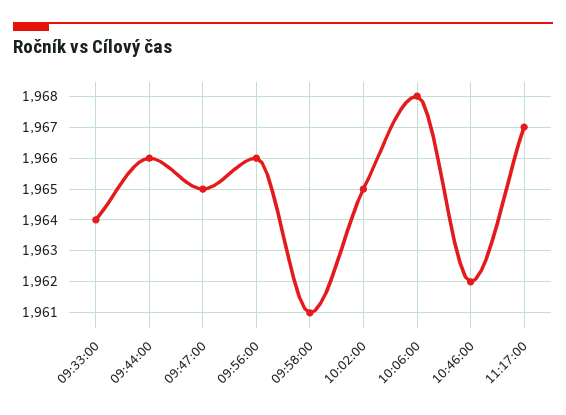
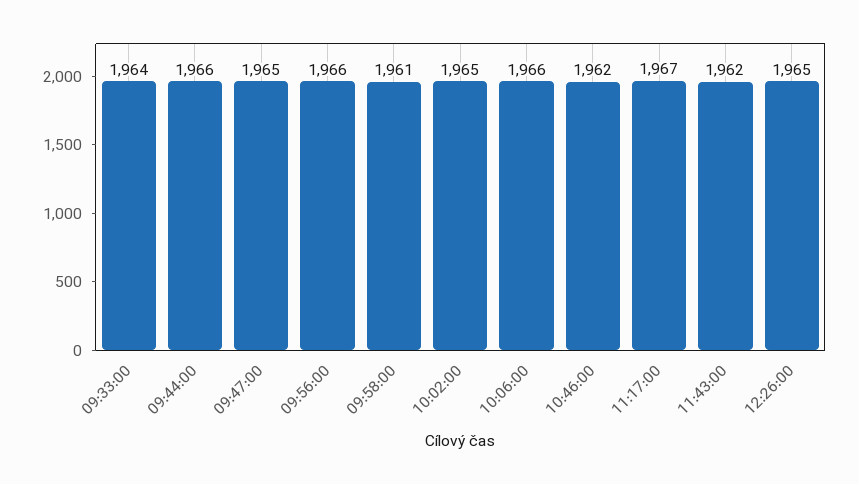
10:06:00: 1968 -> 1966
11:43:00: none -> 1962
12:26:00: none -> 1965

